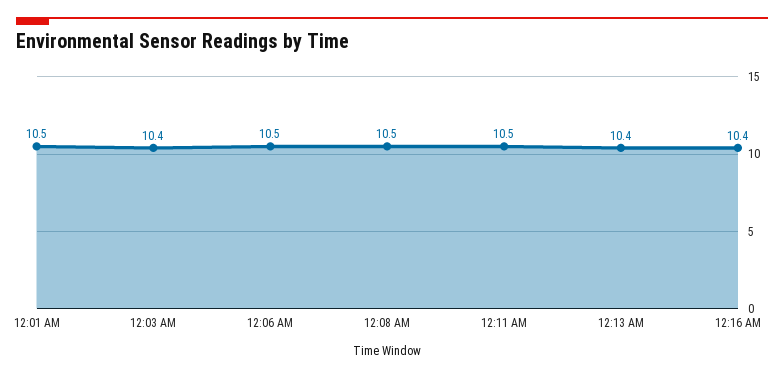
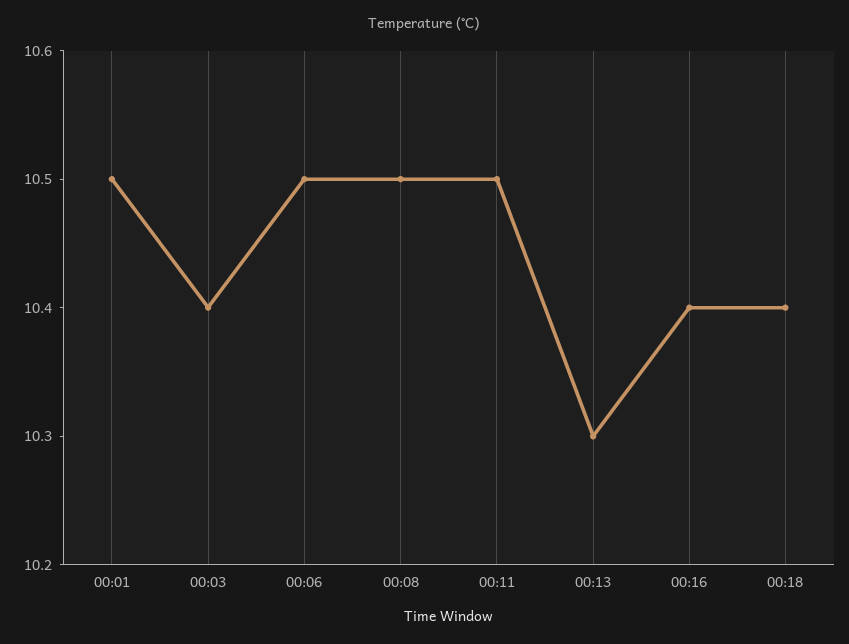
12:13 AM: 10.4 -> 10.3
00:18: none -> 10.4

